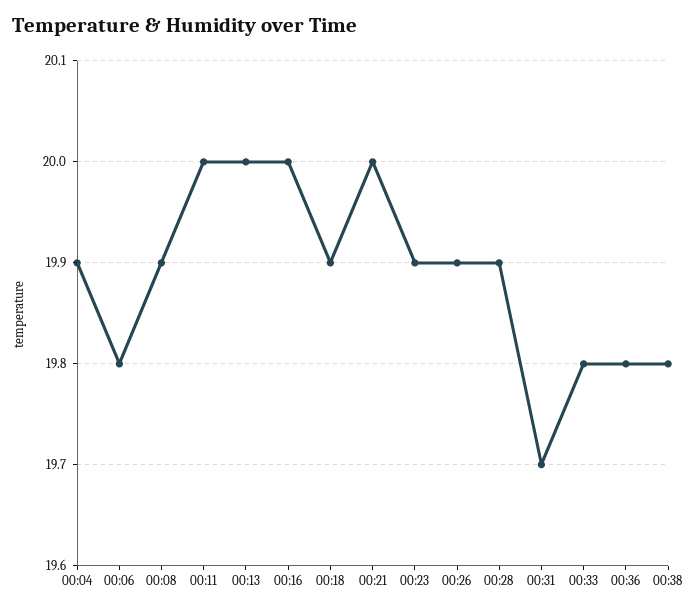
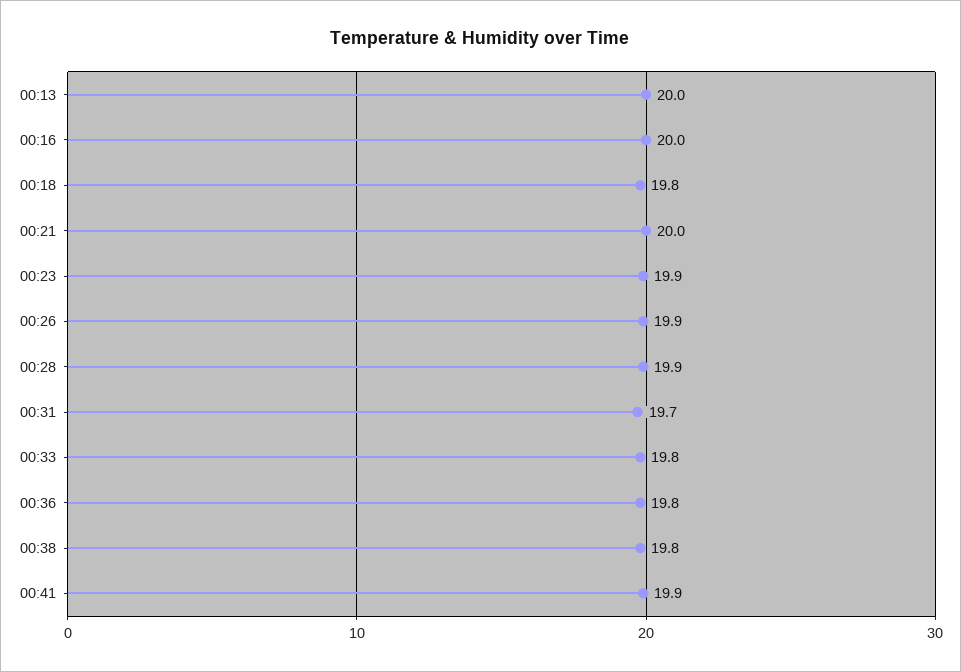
00:04: 19.9 -> none
00:06: 19.8 -> none
00:08: 19.9 -> none
00:11: 20 -> none
00:18: 19.9 -> 19.8
00:41: none -> 19.9

